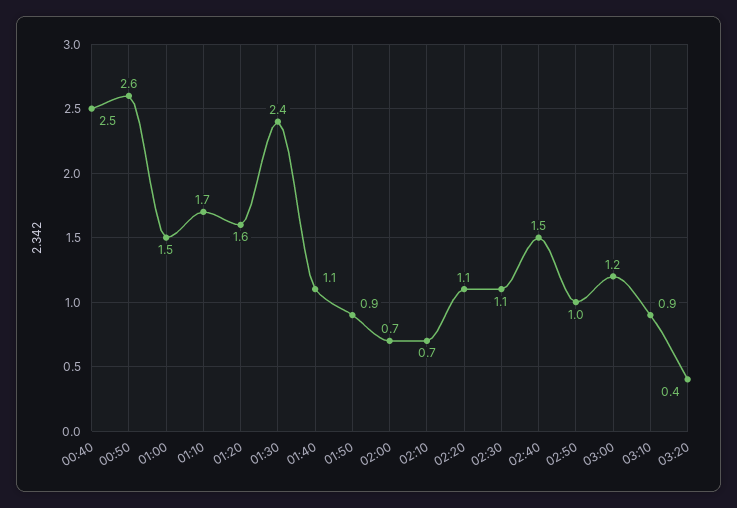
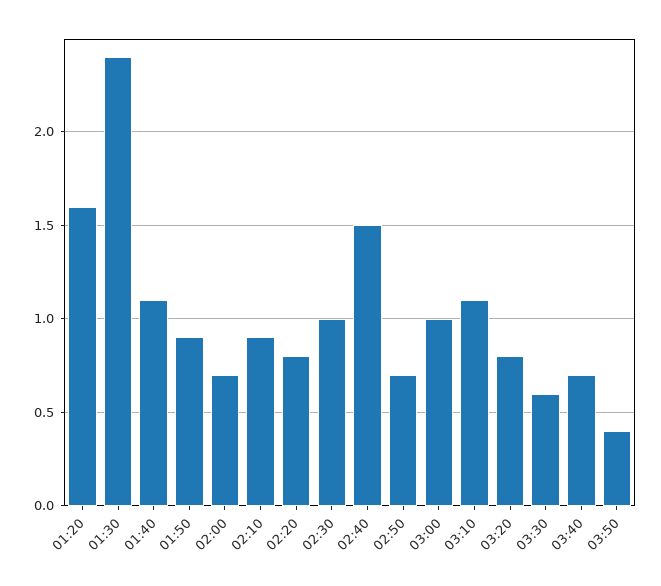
00:40: 2.5 -> none
00:50: 2.6 -> none
01:00: 1.5 -> none
01:10: 1.7 -> none
02:10: 0.7 -> 0.9
02:20: 1.1 -> 0.8
02:30: 1.1 -> 1
02:50: 1 -> 0.7
03:00: 1.2 -> 1
03:10: 0.9 -> 1.1
03:20: 0.4 -> 0.8
03:30: none -> 0.6
03:40: none -> 0.7
03:50: none -> 0.4

